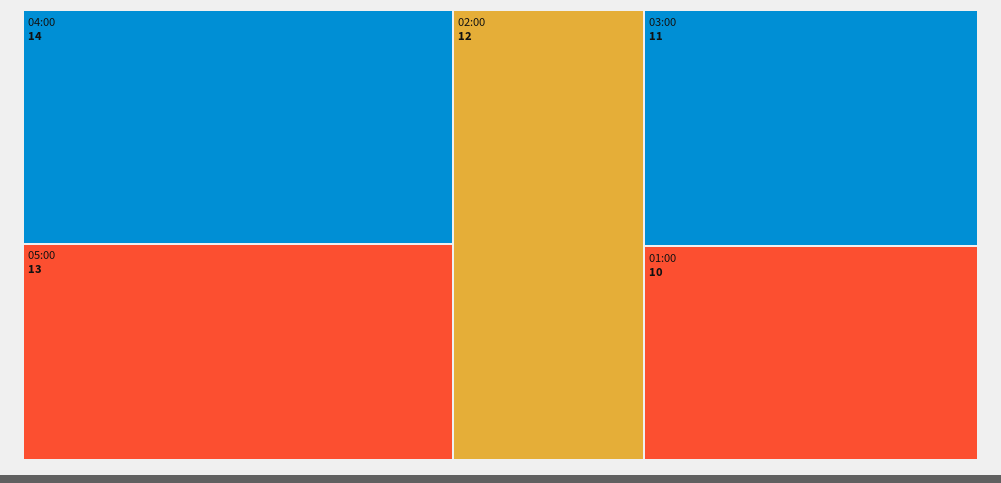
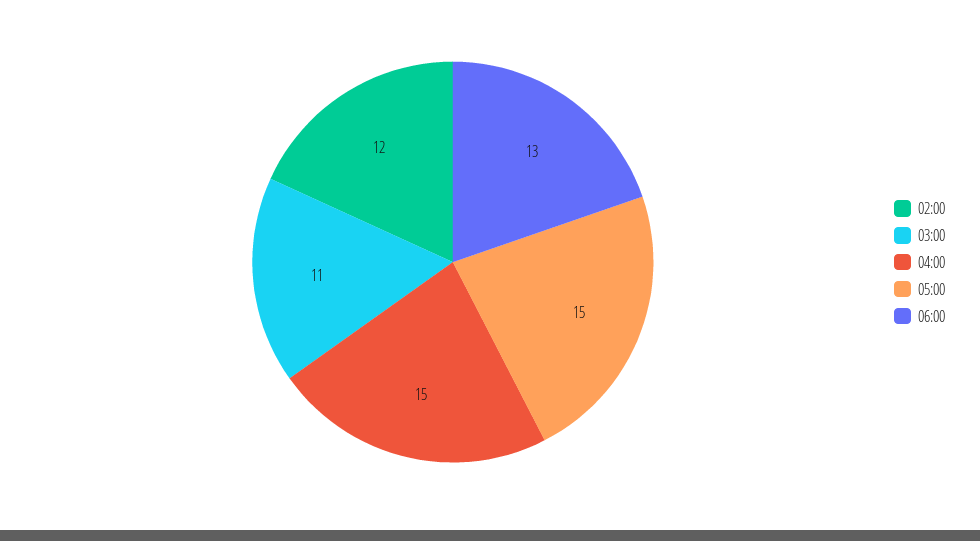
04:00: 14 -> 15
05:00: 13 -> 15
01:00: 10 -> none
06:00: none -> 13

